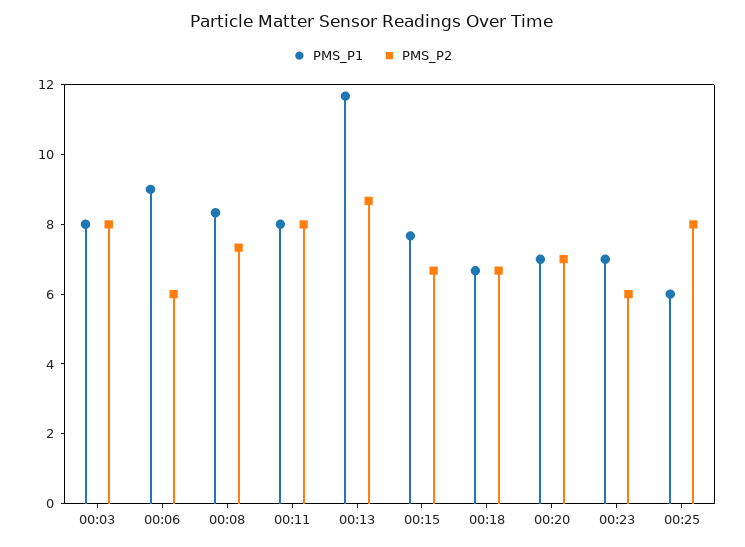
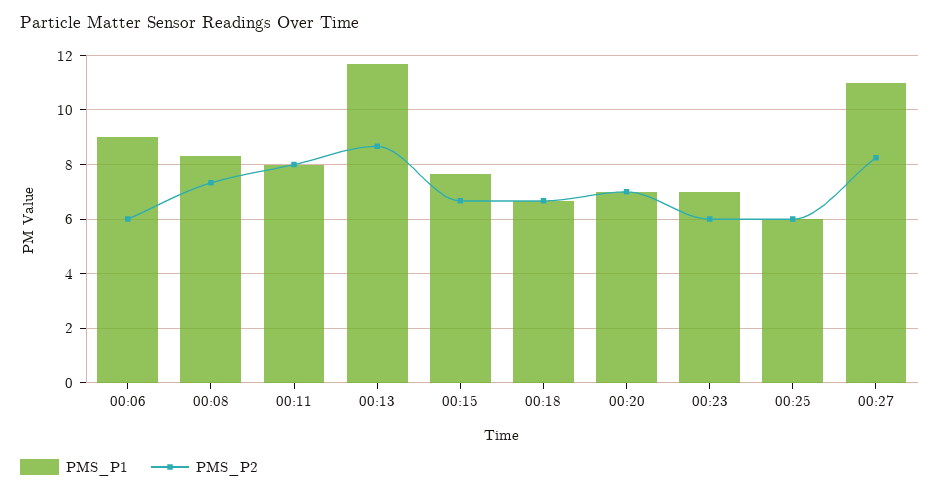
PMS_P1, 00:03: 8 -> none
PMS_P2, 00:03: 8 -> none
PMS_P2, 00:25: 8 -> 6
PMS_P1, 00:27: none -> 11
PMS_P2, 00:27: none -> 8.25

